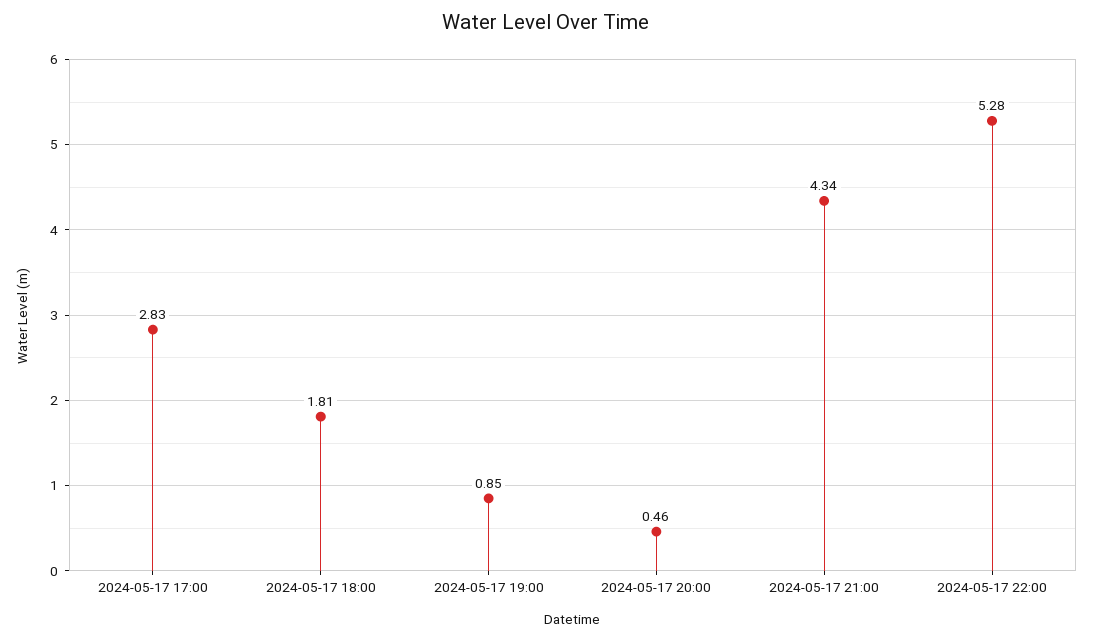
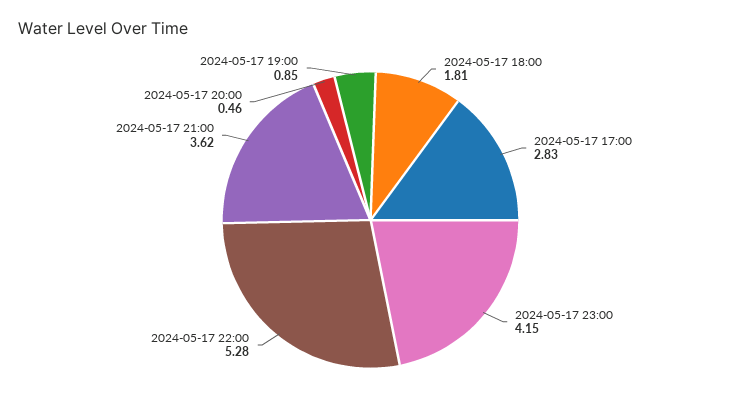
2024-05-17 21:00: 4.34 -> 3.62
2024-05-17 23:00: none -> 4.15

